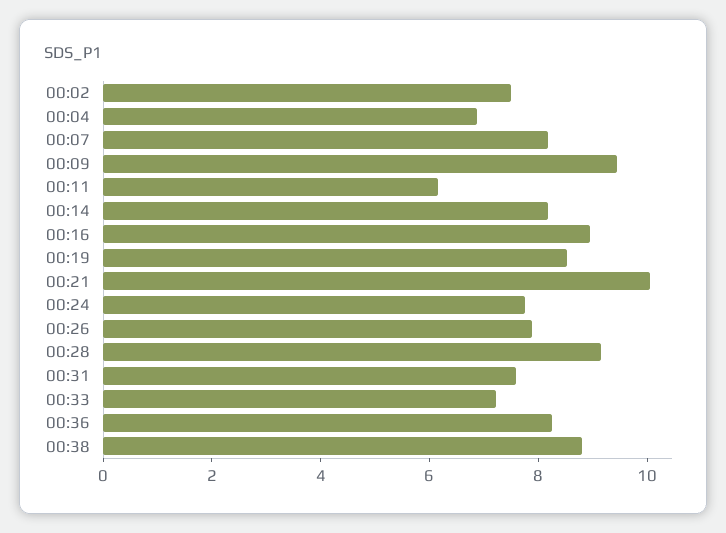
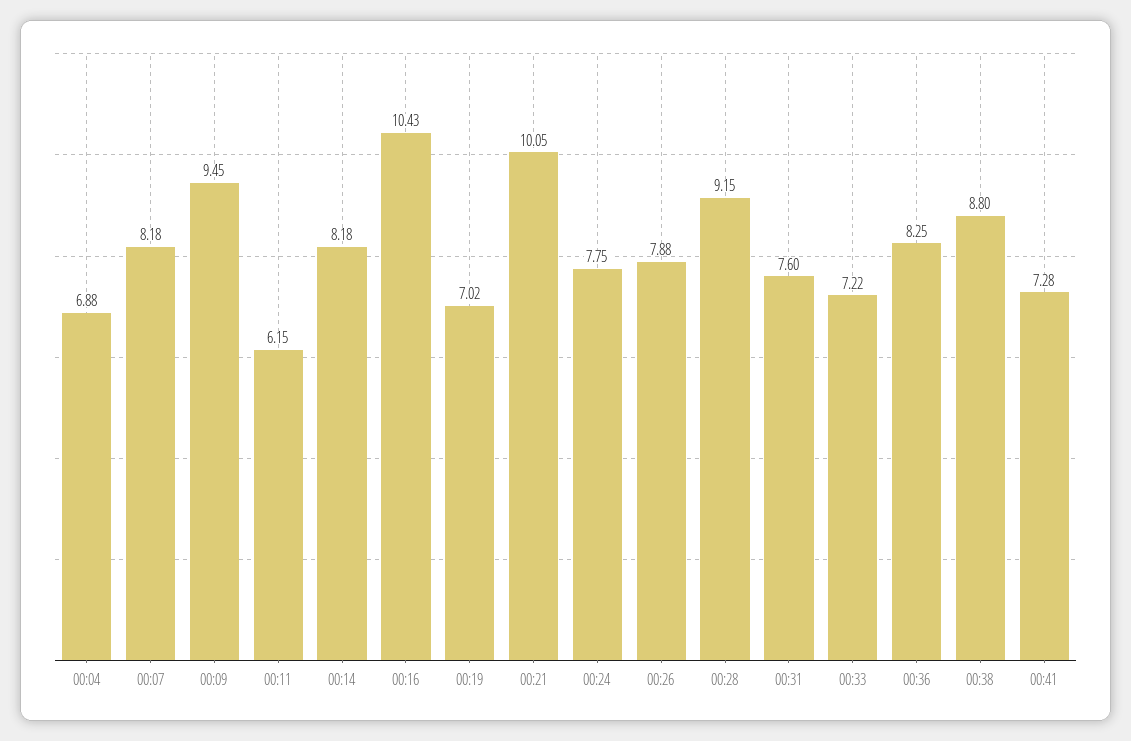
00:02: 7.5 -> none
00:16: 9 -> 10.43
00:19: 8.5 -> 7.02
00:41: none -> 7.28

